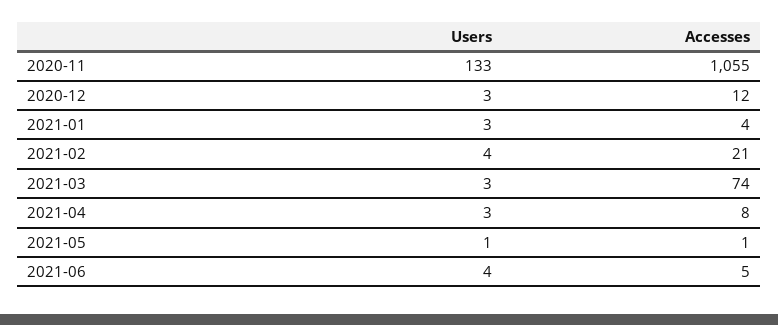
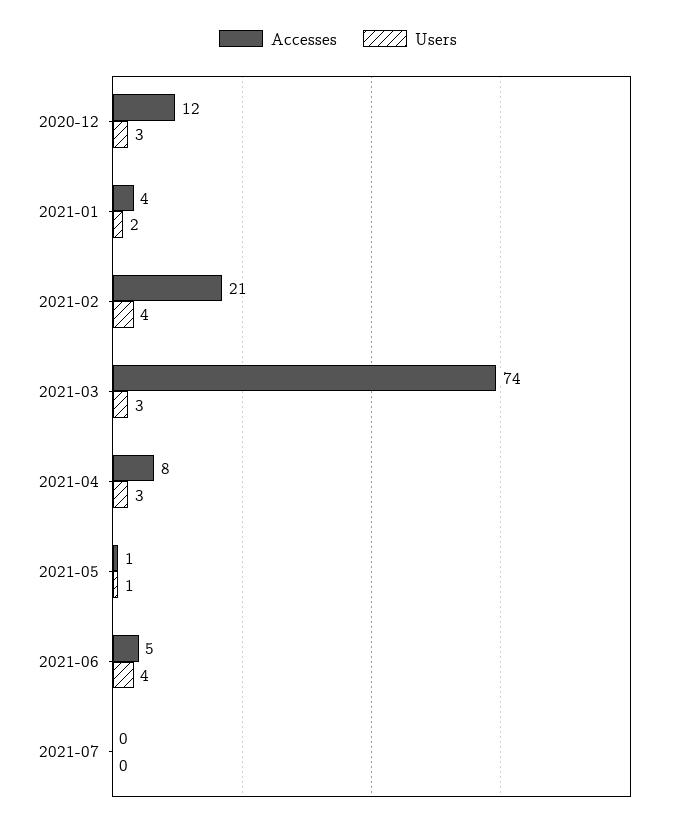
Users, 2020-11: 133 -> none
Accesses, 2020-11: 1055 -> none
Users, 2021-01: 3 -> 2
Accesses, 2021-07: none -> 0
Users, 2021-07: none -> 0

